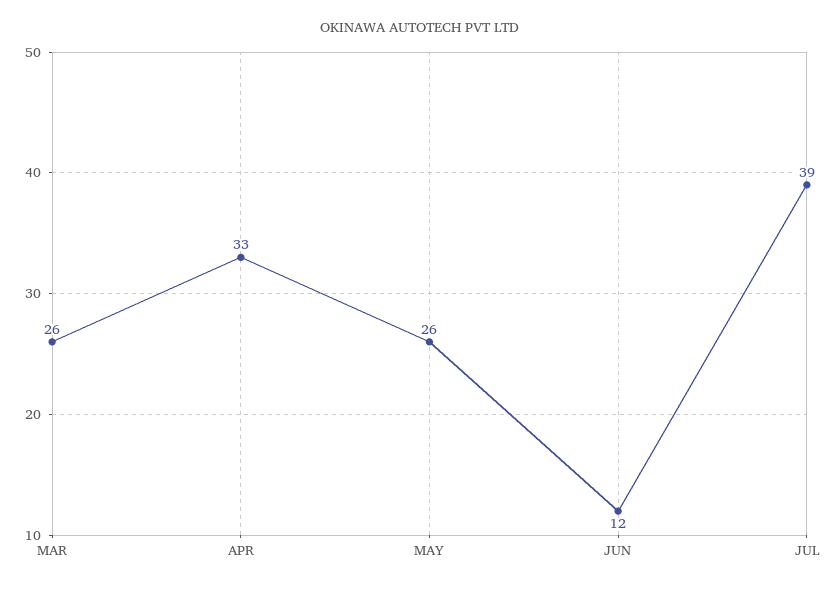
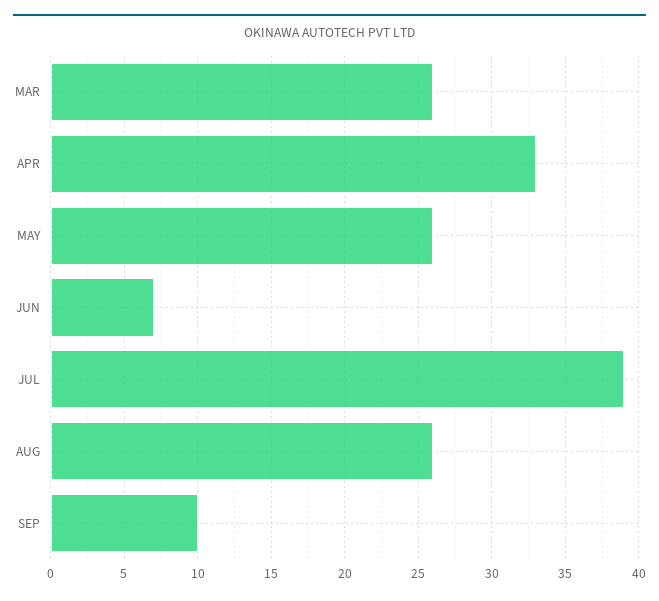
JUN: 12 -> 7
AUG: none -> 26
SEP: none -> 10

